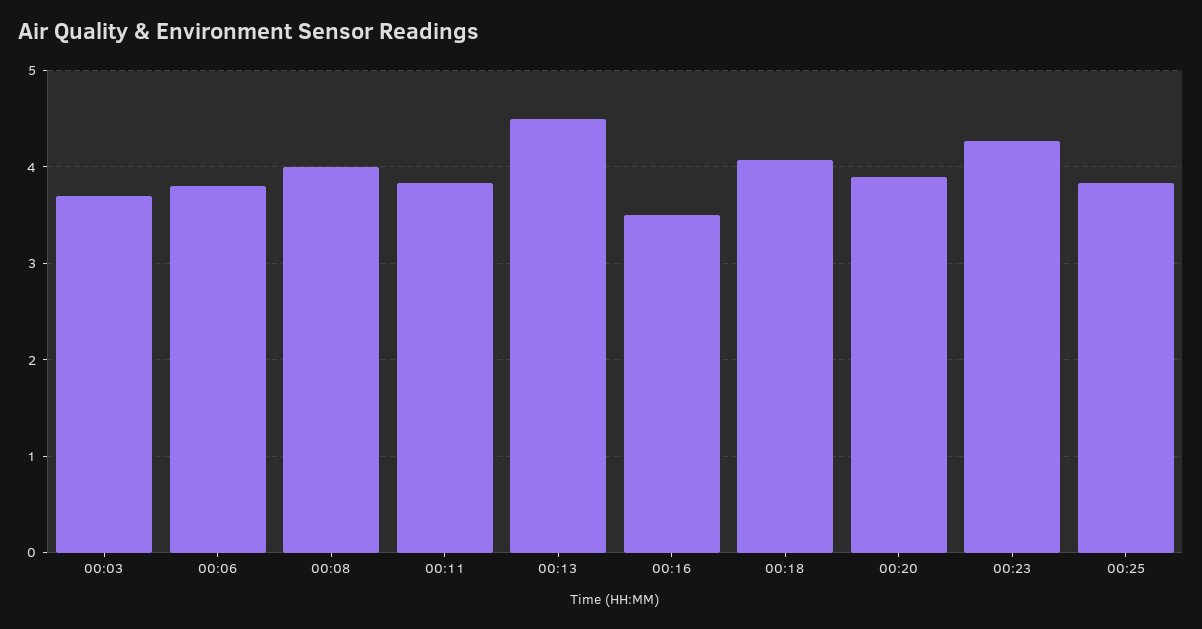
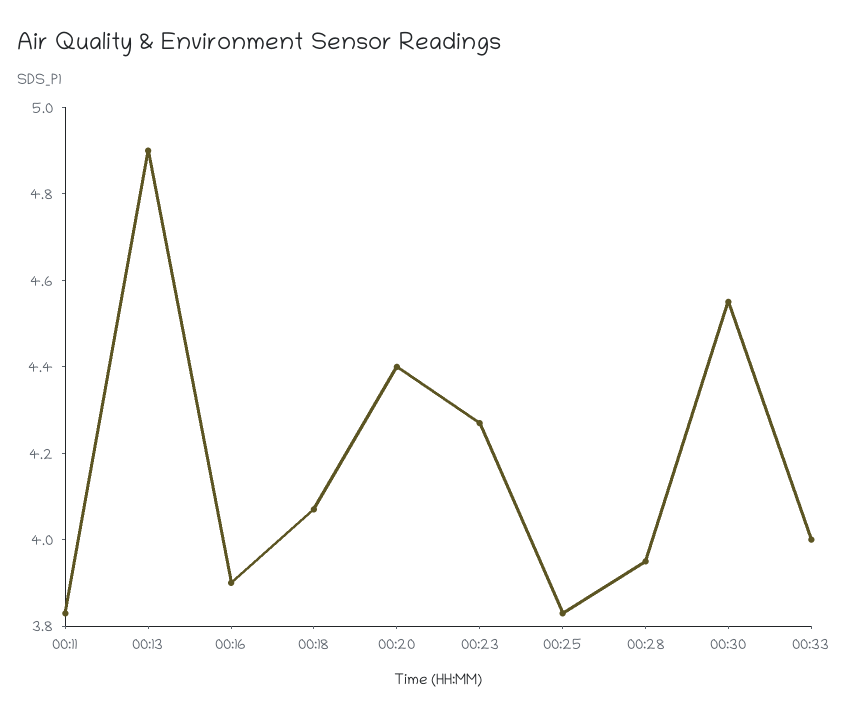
00:03: 3.7 -> none
00:06: 3.8 -> none
00:08: 4 -> none
00:13: 4.5 -> 4.9
00:16: 3.5 -> 3.9
00:20: 3.9 -> 4.4
00:28: none -> 3.95
00:30: none -> 4.55
00:33: none -> 4

